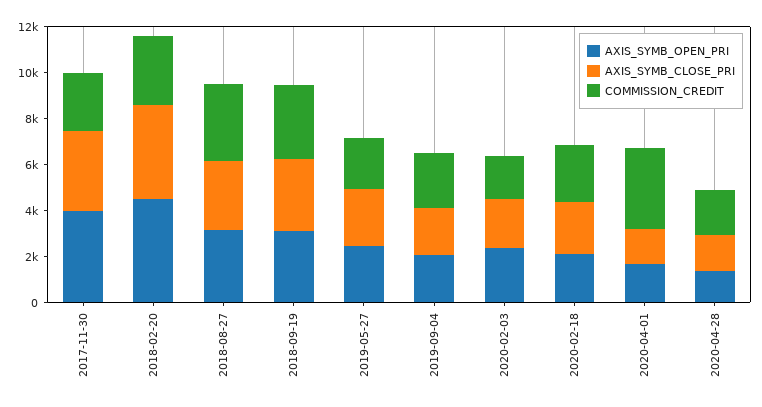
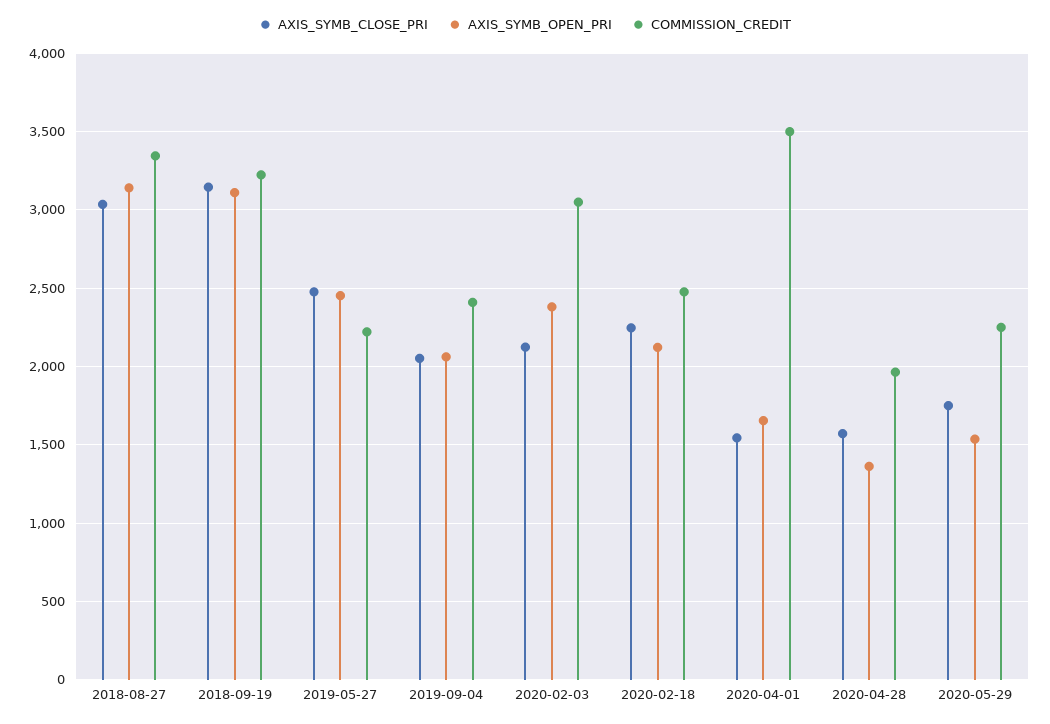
AXIS_SYMB_OPEN_PRI, 2017-11-30: 4000 -> none
AXIS_SYMB_CLOSE_PRI, 2017-11-30: 3500 -> none
COMMISSION_CREDIT, 2017-11-30: 2500 -> none
AXIS_SYMB_OPEN_PRI, 2018-02-20: 4500 -> none
AXIS_SYMB_CLOSE_PRI, 2018-02-20: 4000 -> none
COMMISSION_CREDIT, 2018-02-20: 3000 -> none
COMMISSION_CREDIT, 2020-02-03: 2000 -> 3050
AXIS_SYMB_CLOSE_PRI, 2020-05-29: none -> 1750
AXIS_SYMB_OPEN_PRI, 2020-05-29: none -> 1550
COMMISSION_CREDIT, 2020-05-29: none -> 2250

